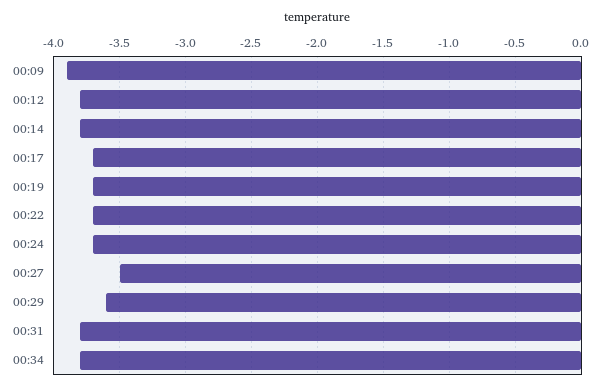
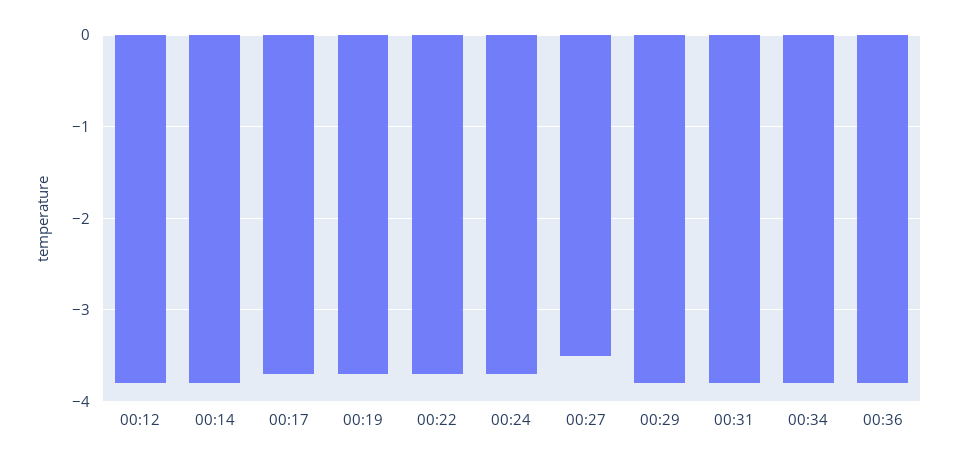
00:09: -3.9 -> none
00:29: -3.6 -> -3.8
00:36: none -> -3.8

